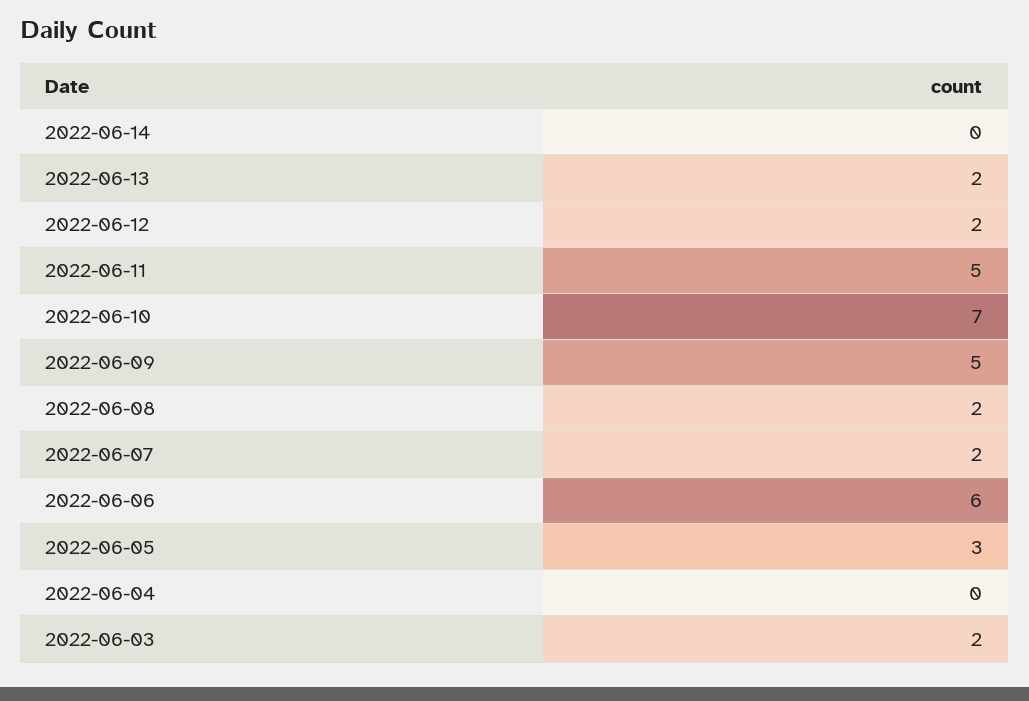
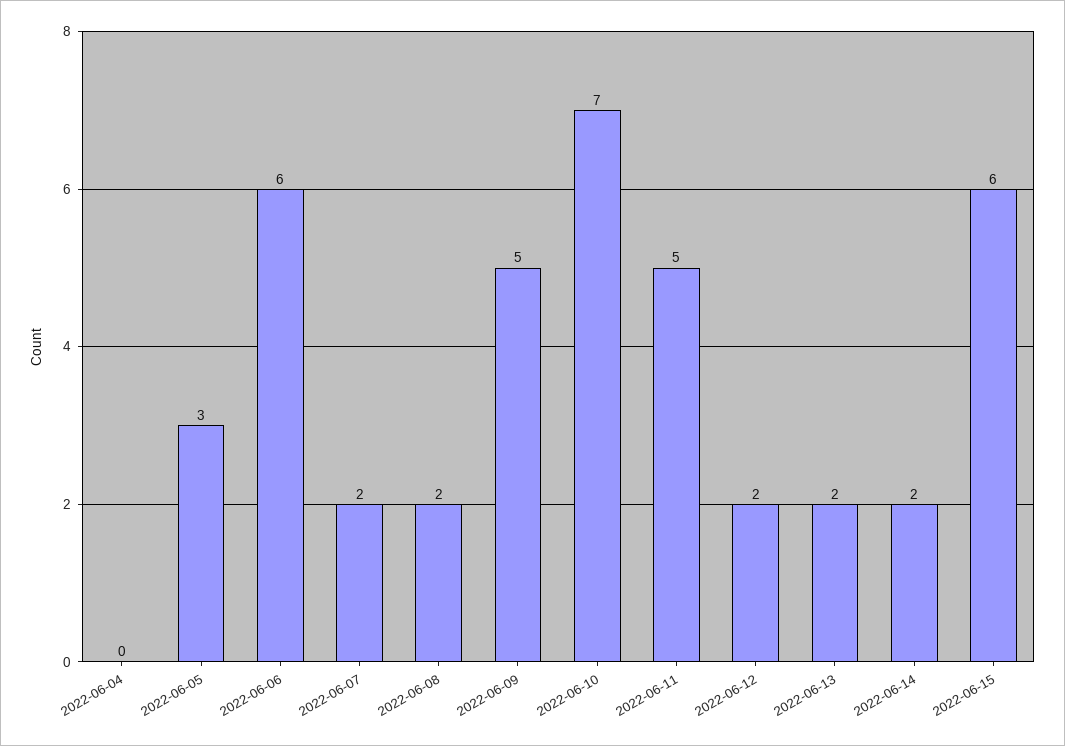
2022-06-14: 0 -> 2
2022-06-03: 2 -> none
2022-06-15: none -> 6

